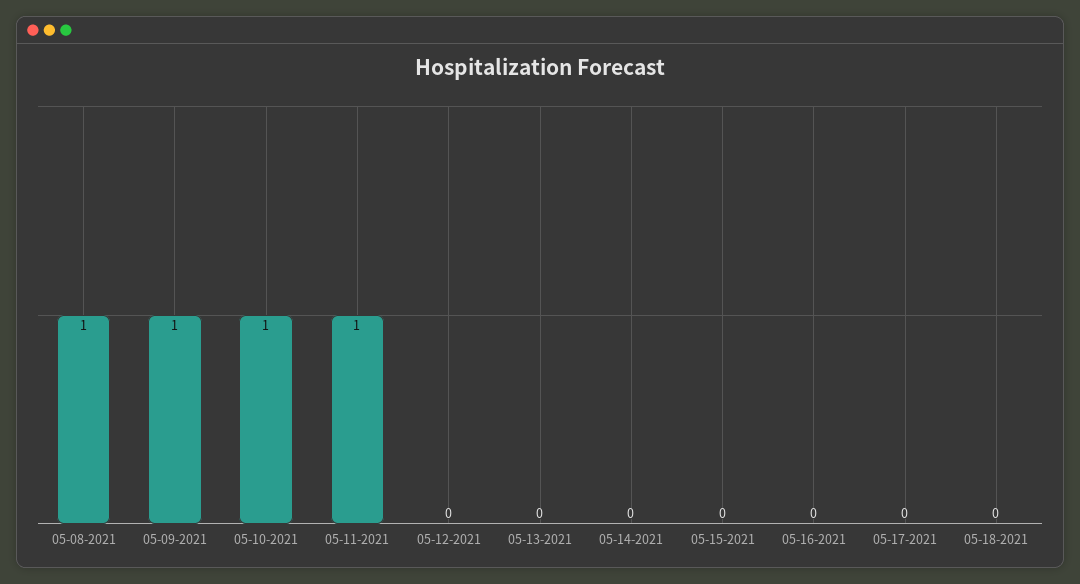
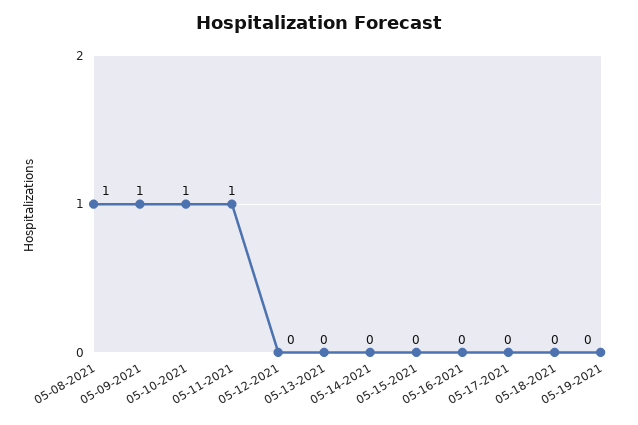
05-19-2021: none -> 0

